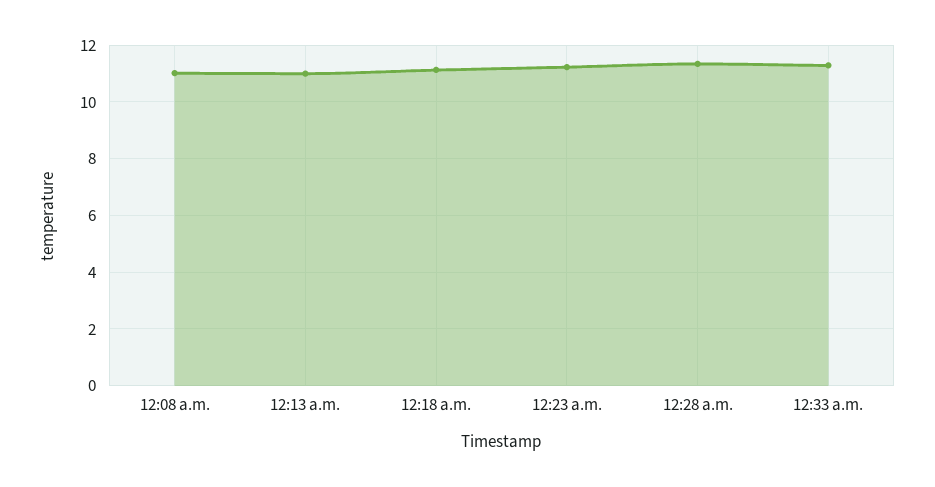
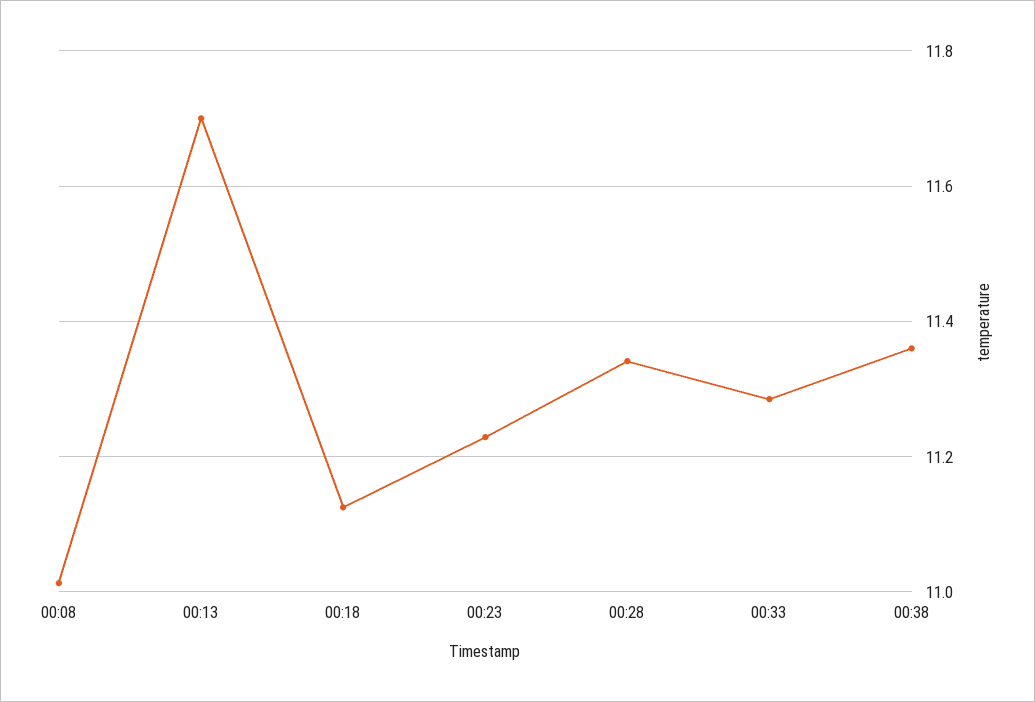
12:13 a.m.: 11 -> 11.7
00:38: none -> 11.36

